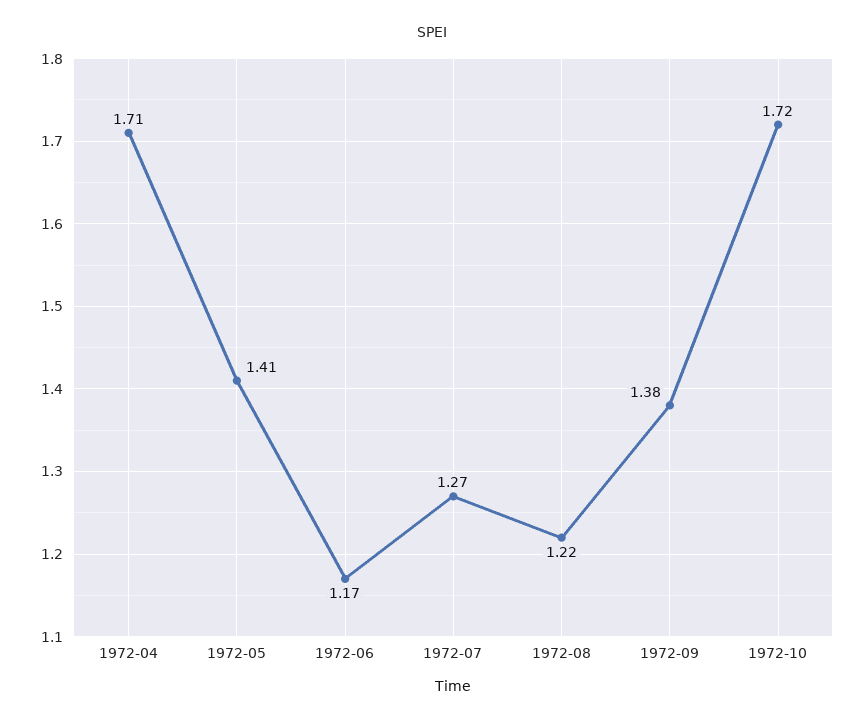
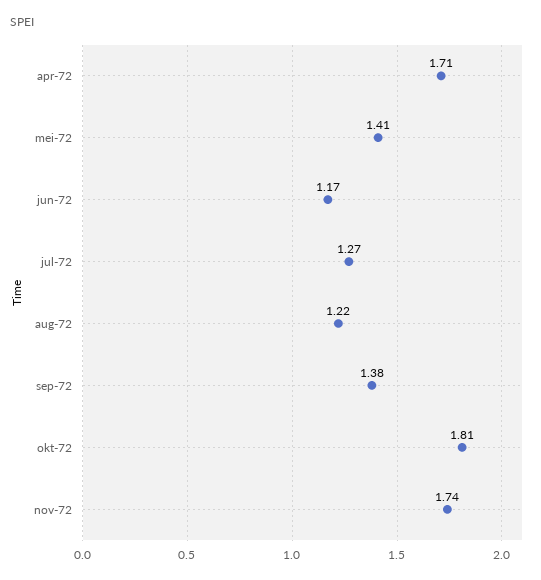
1972-10: 1.72 -> 1.81
nov-72: none -> 1.74

